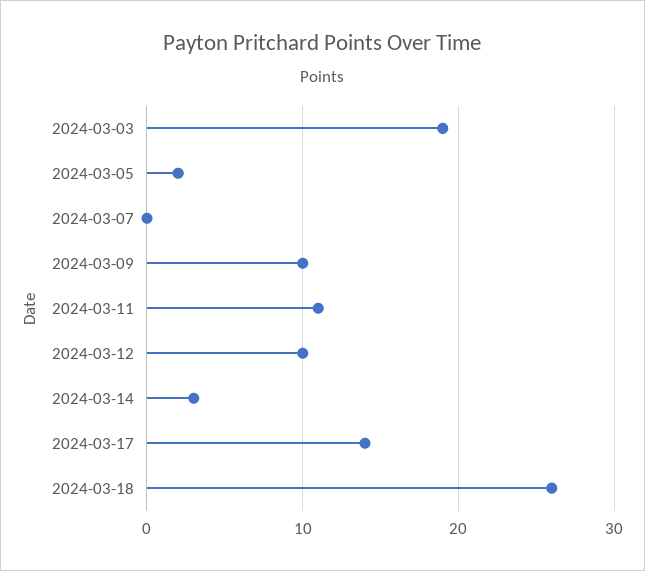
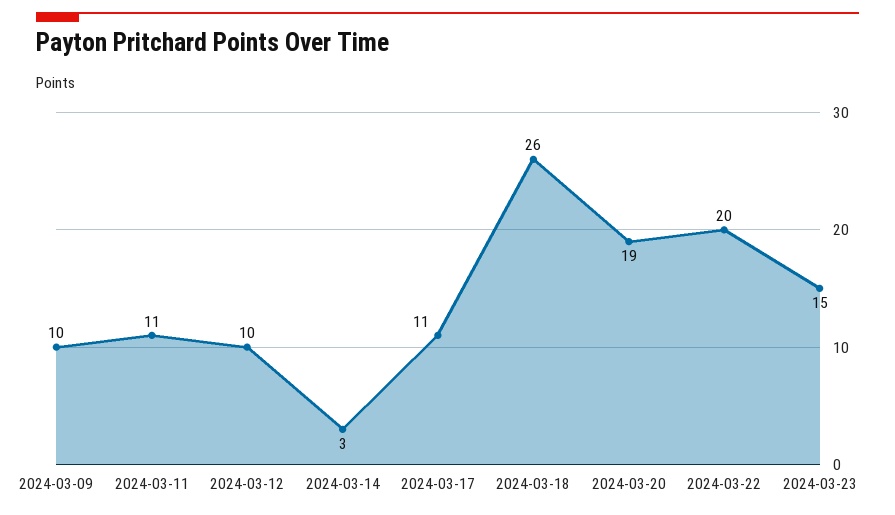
2024-03-03: 19 -> none
2024-03-05: 2 -> none
2024-03-07: 0 -> none
2024-03-17: 14 -> 11
2024-03-20: none -> 19
2024-03-22: none -> 20
2024-03-23: none -> 15

